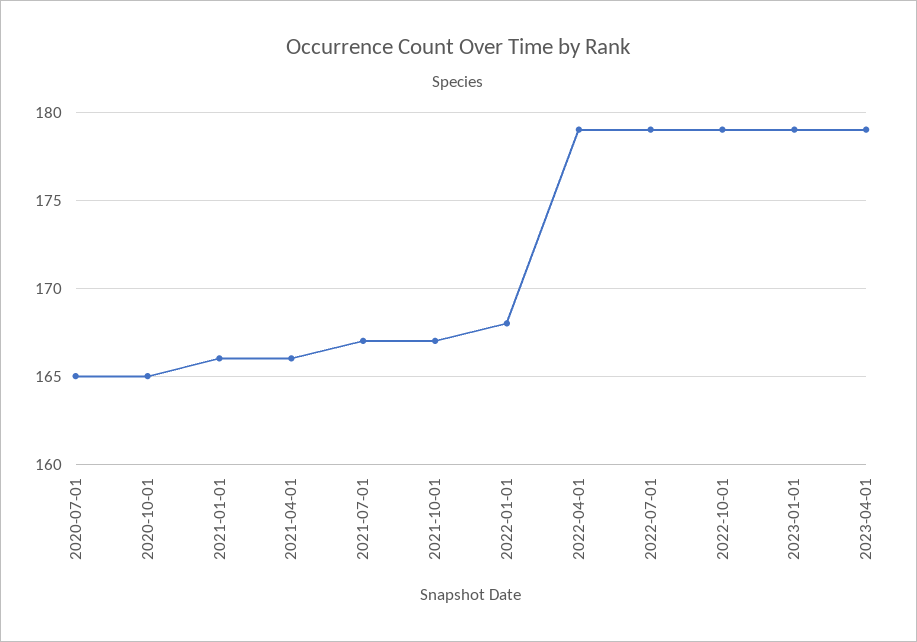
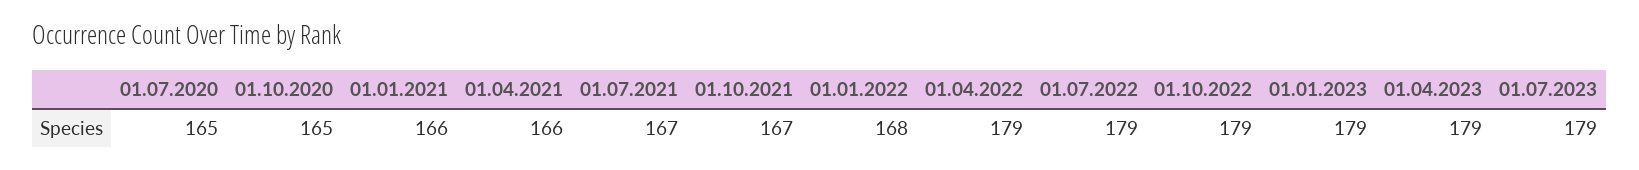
01.07.2023: none -> 179

